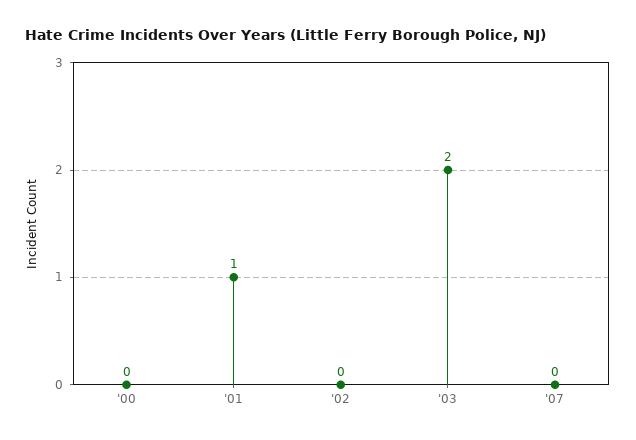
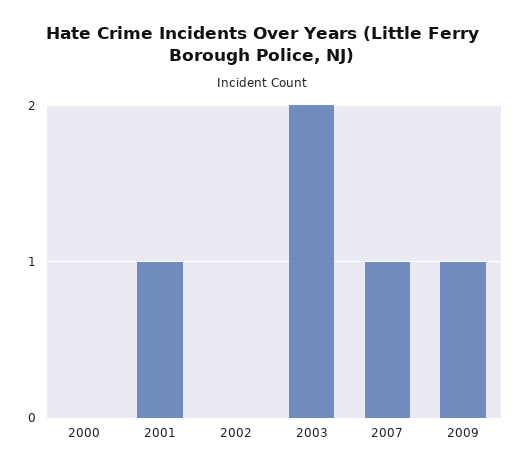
'07: 0 -> 1
2009: none -> 1

